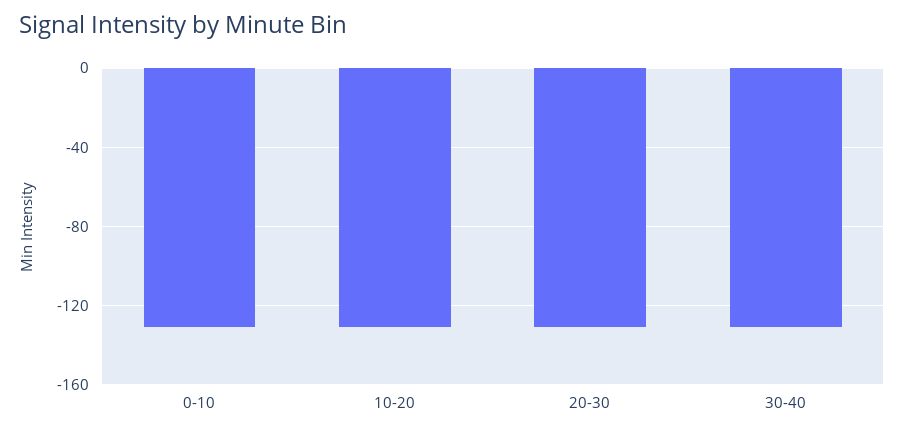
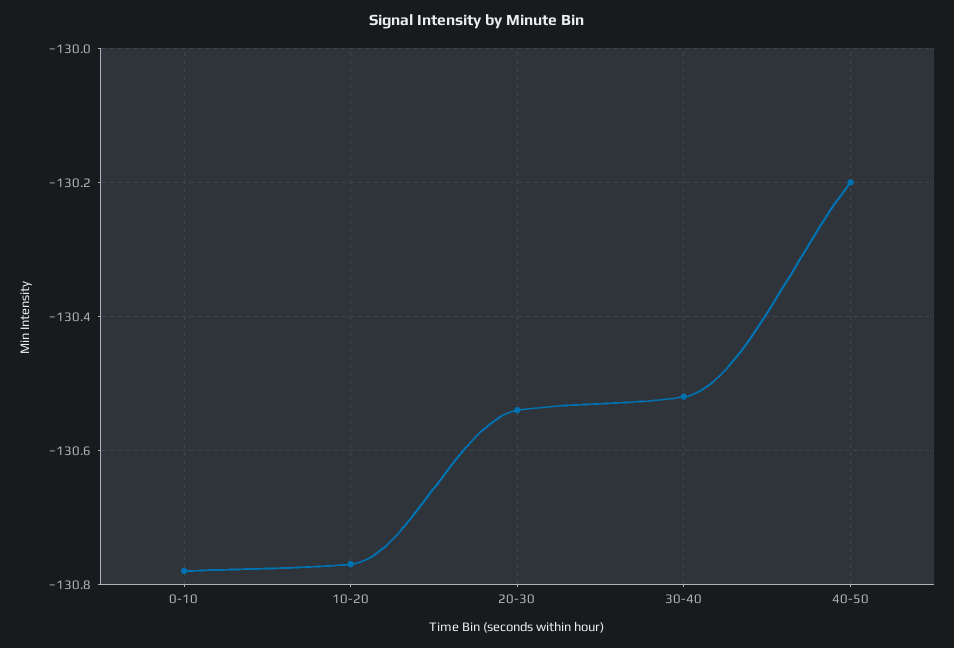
40-50: none -> -130.2

